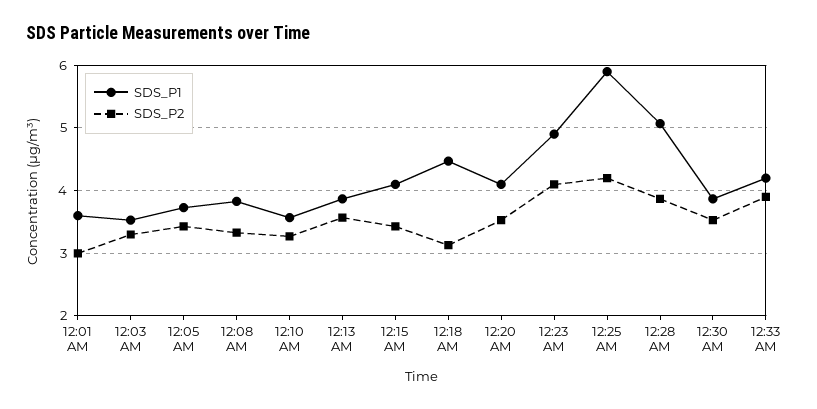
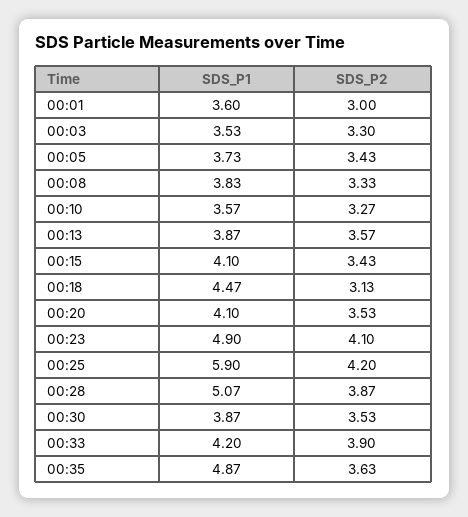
SDS_P1, 00:35: none -> 4.87
SDS_P2, 00:35: none -> 3.63

